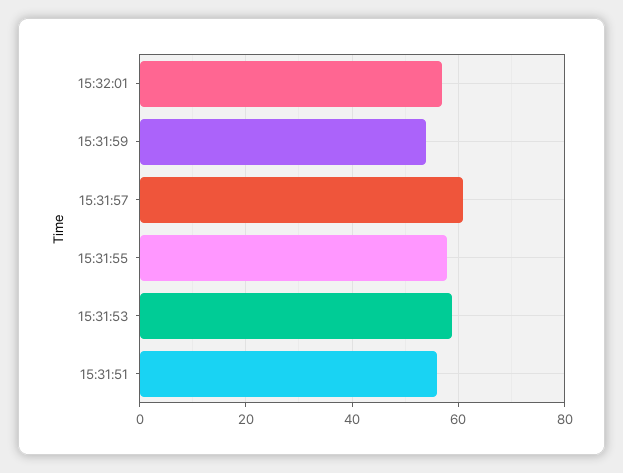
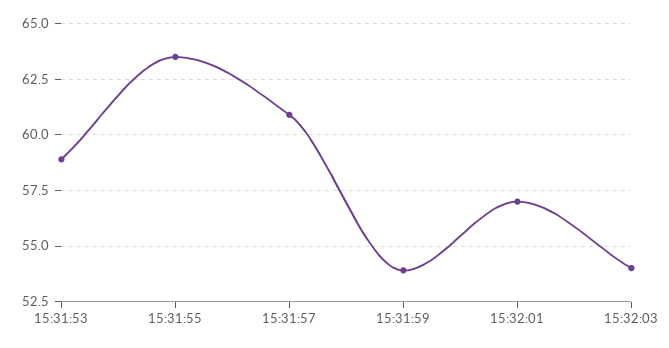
15:31:55: 58 -> 63.5
15:31:51: 56 -> none
15:32:03: none -> 54

